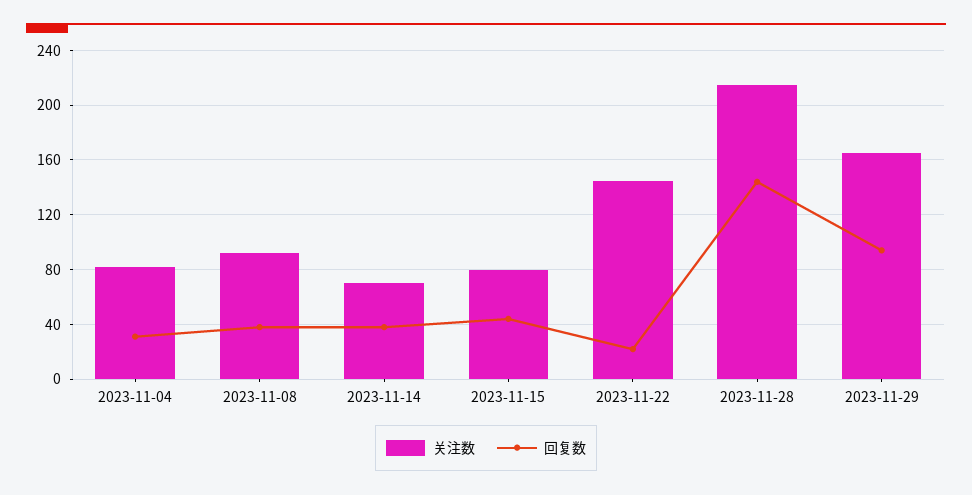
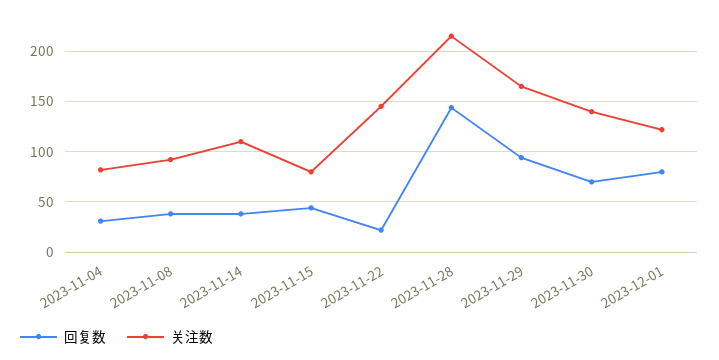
关注数, 2023-11-14: 70 -> 110
回复数, 2023-11-30: none -> 70
关注数, 2023-11-30: none -> 140
回复数, 2023-12-01: none -> 80
关注数, 2023-12-01: none -> 120

